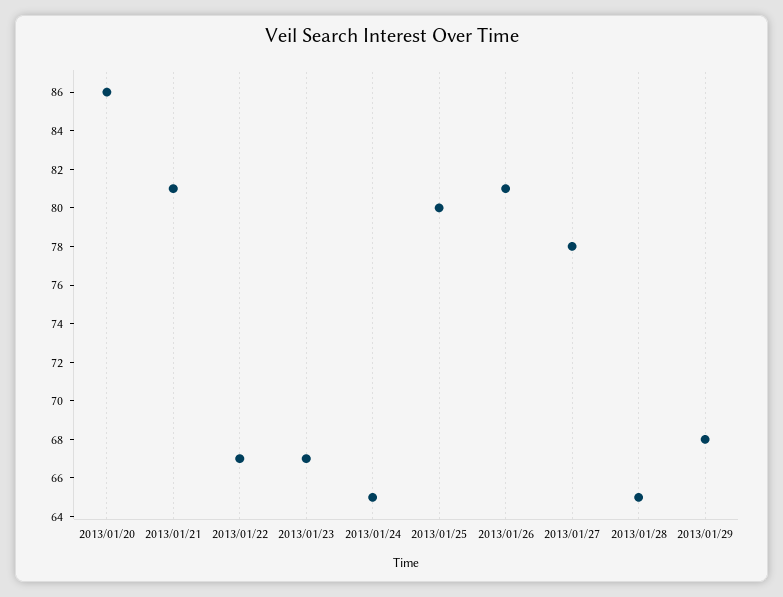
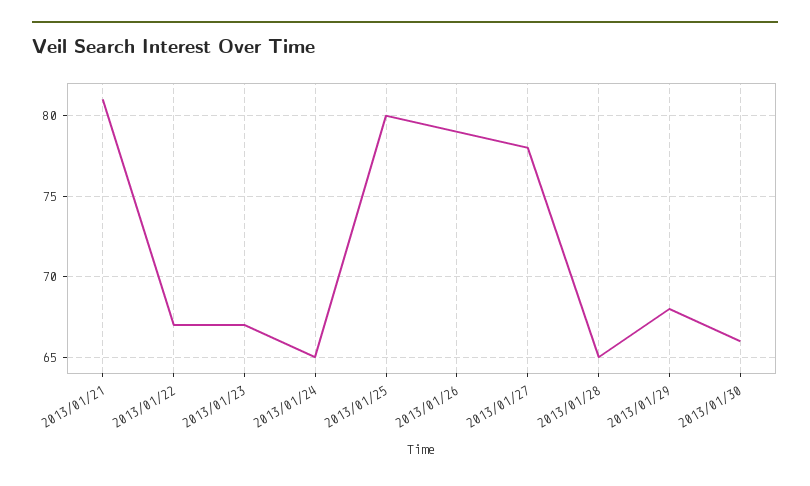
2013/01/20: 86 -> none
2013/01/26: 81 -> 79
2013/01/30: none -> 66

